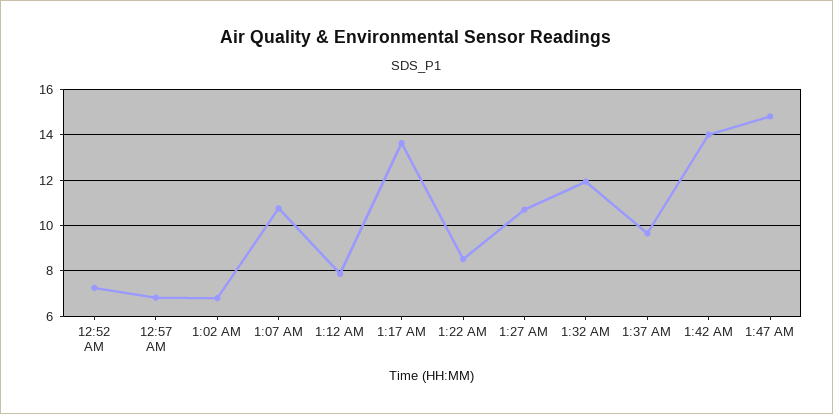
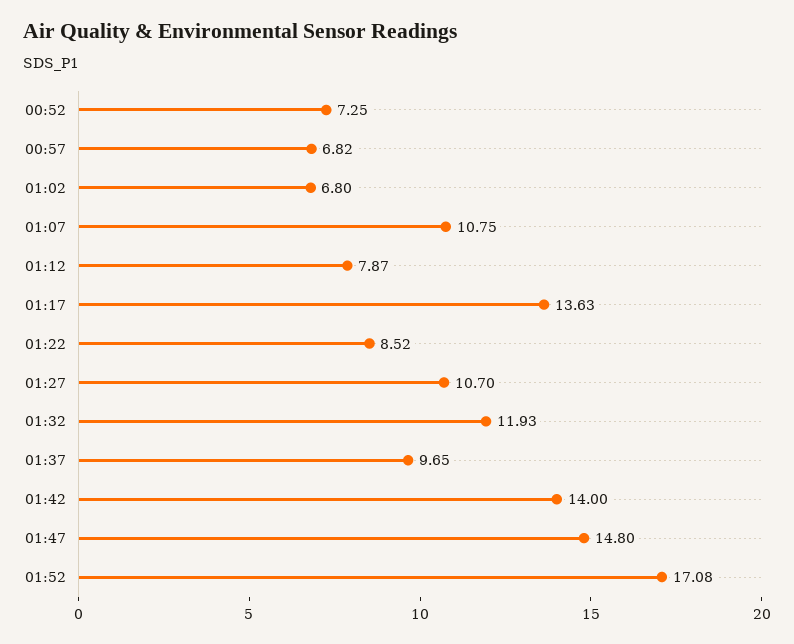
01:52: none -> 17.08

